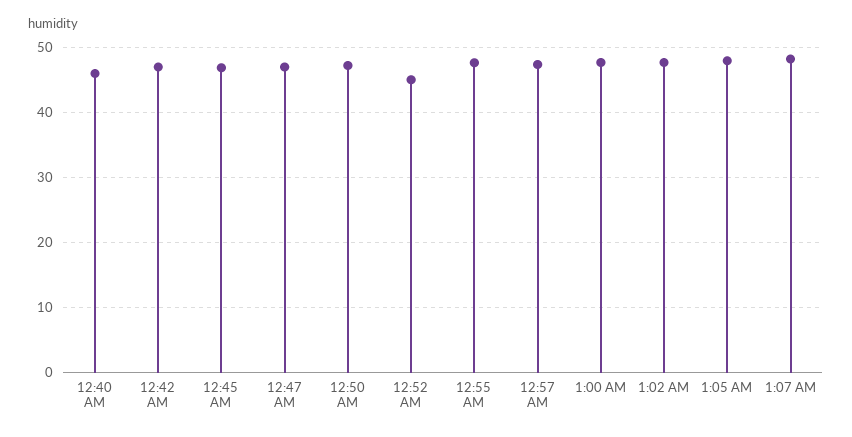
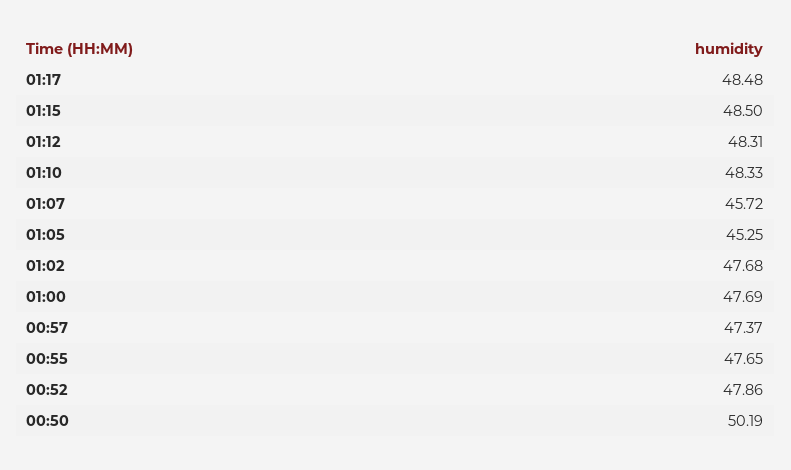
12:40 AM: 46 -> none
12:42 AM: 47 -> none
12:45 AM: 47 -> none
12:47 AM: 47 -> none
12:50 AM: 47 -> 50.19
12:52 AM: 45 -> 47.86
1:05 AM: 48 -> 45.25
1:07 AM: 48 -> 45.72
01:17: none -> 48.48
01:15: none -> 48.5
01:12: none -> 48.31
01:10: none -> 48.33

